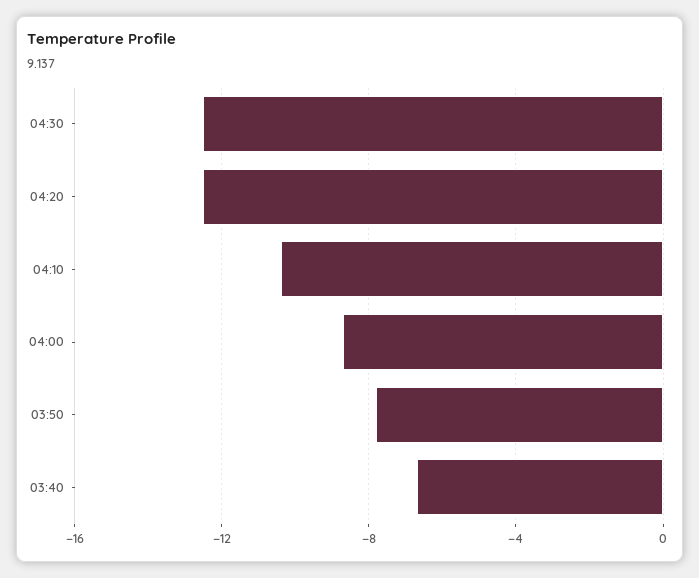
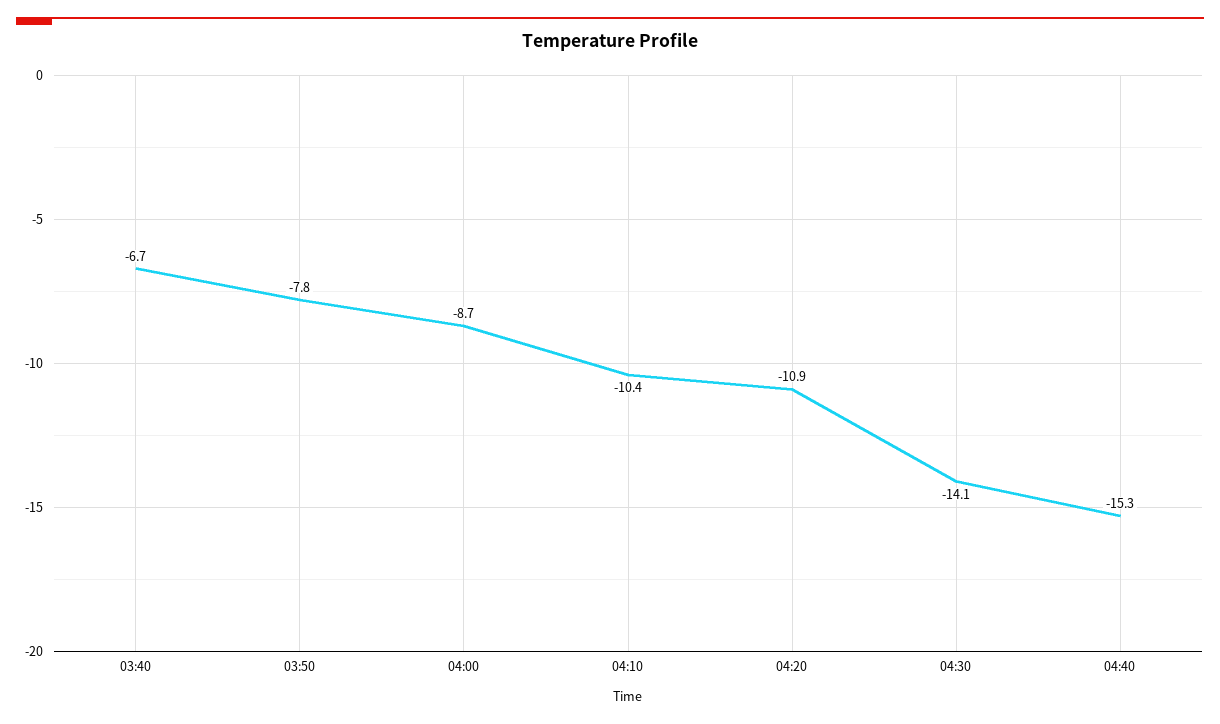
04:30: -12.5 -> -14.1
04:20: -12.5 -> -10.9
04:40: none -> -15.3

